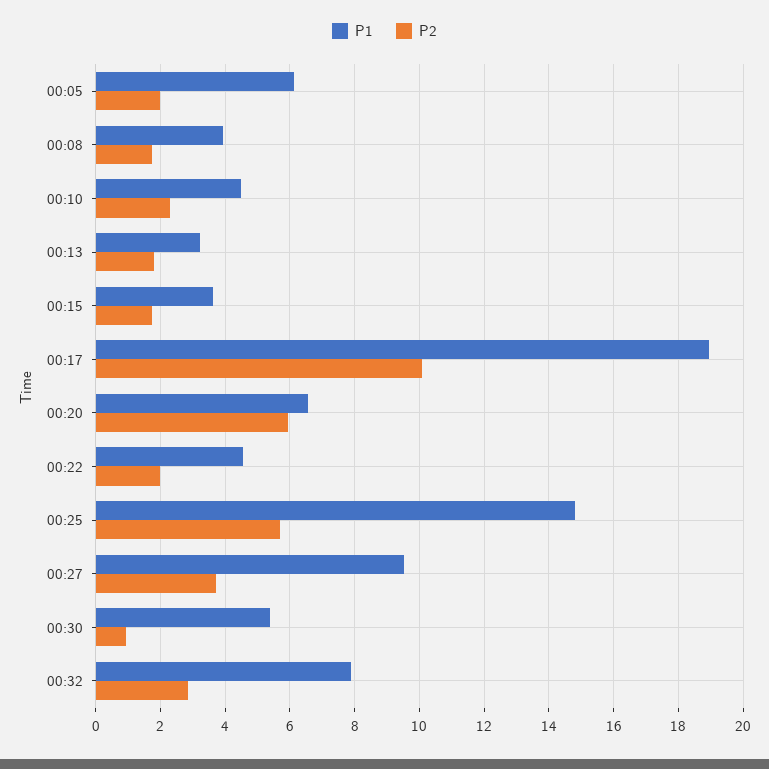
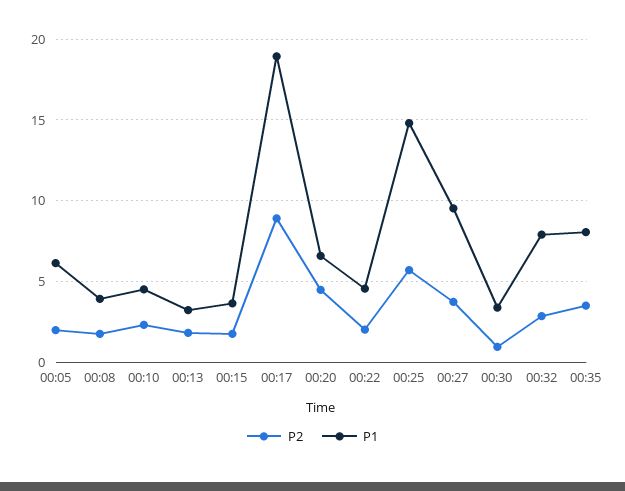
P2, 00:17: 10 -> 9
P2, 00:20: 6 -> 4.5
P1, 00:30: 5.4 -> 3.5
P2, 00:35: none -> 3.5
P1, 00:35: none -> 8

